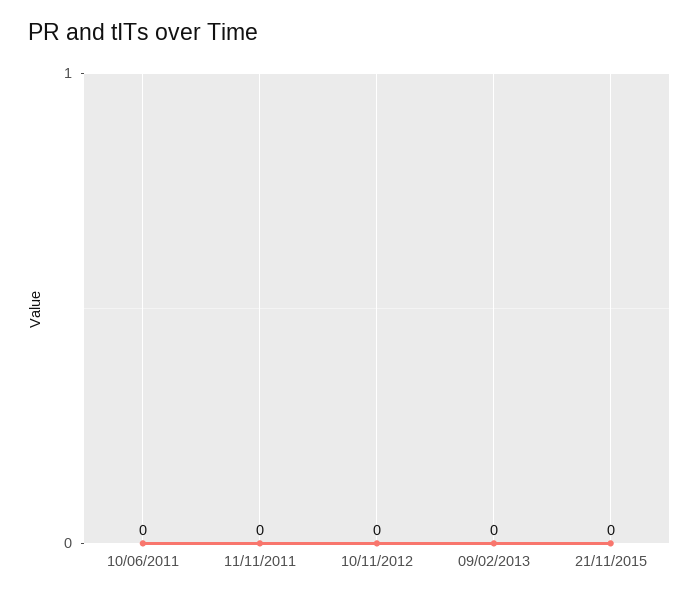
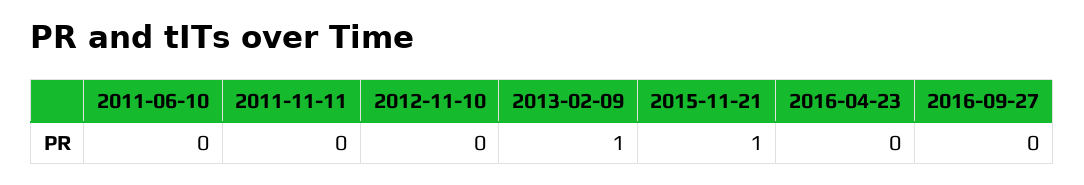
09/02/2013: 0 -> 1
21/11/2015: 0 -> 1
2016-04-23: none -> 0
2016-09-27: none -> 0

